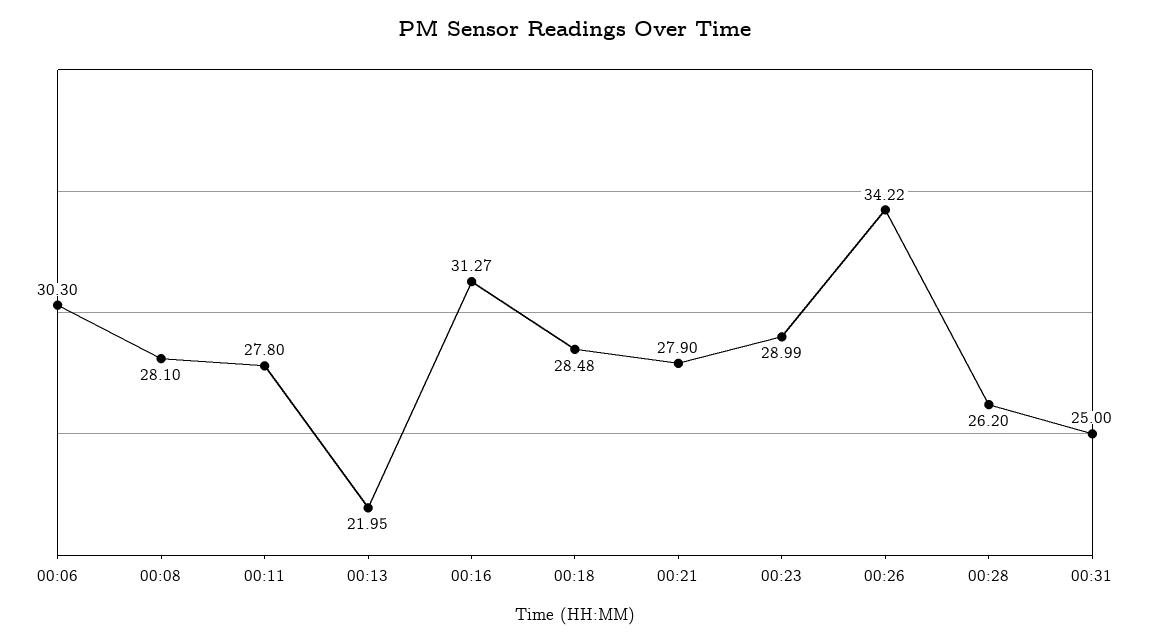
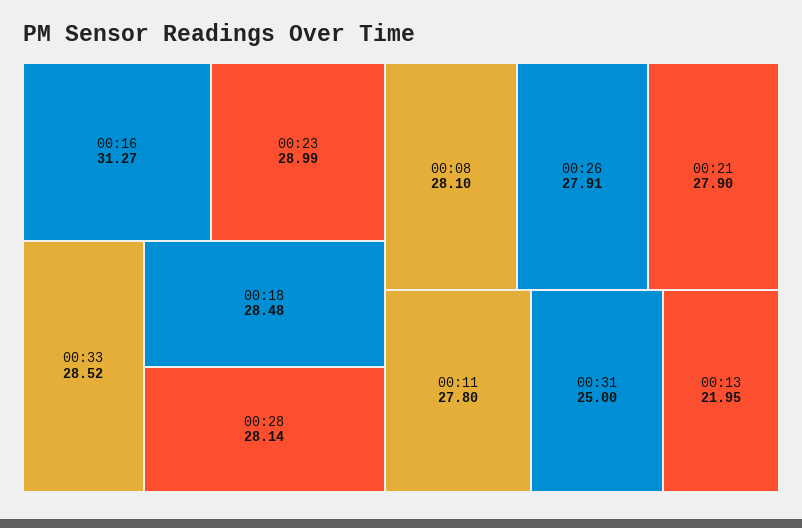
00:06: 30.3 -> none
00:26: 34.22 -> 27.91
00:28: 26.2 -> 28.14
00:33: none -> 28.52

